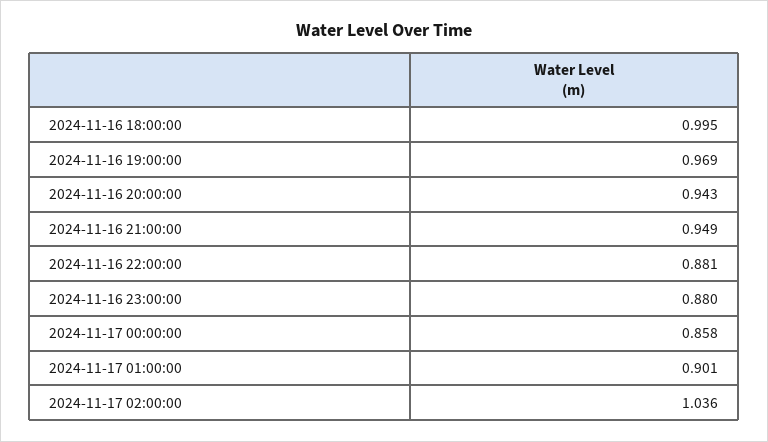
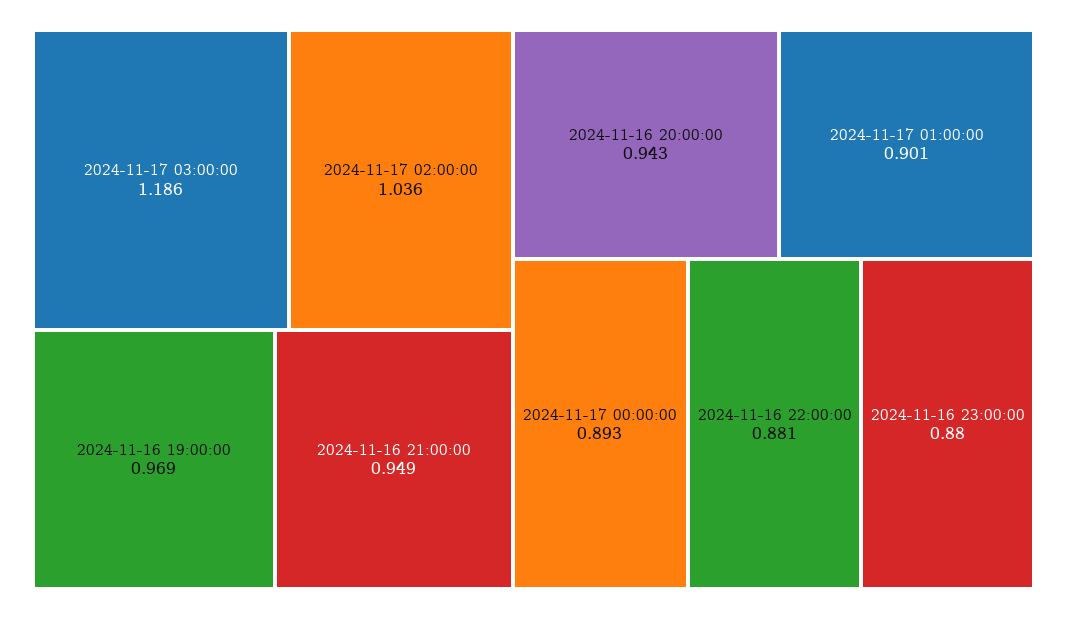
2024-11-16 18:00:00: 0.995 -> none
2024-11-17 00:00:00: 0.858 -> 0.893
2024-11-17 03:00:00: none -> 1.186

